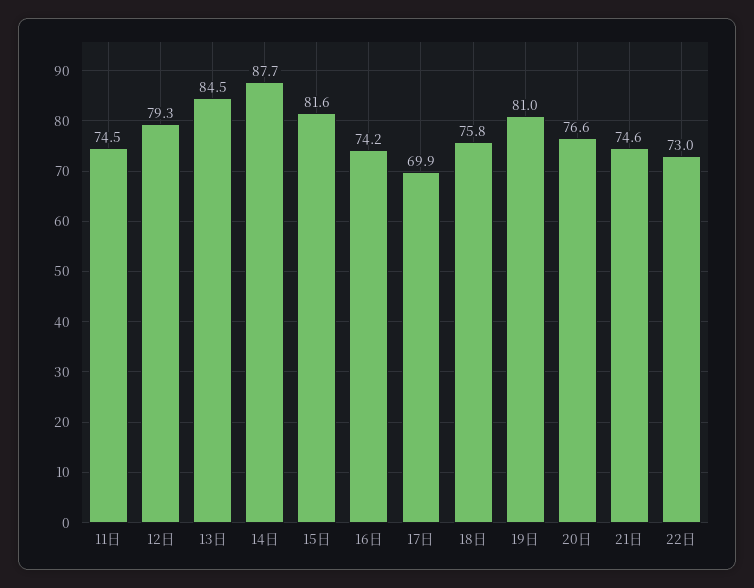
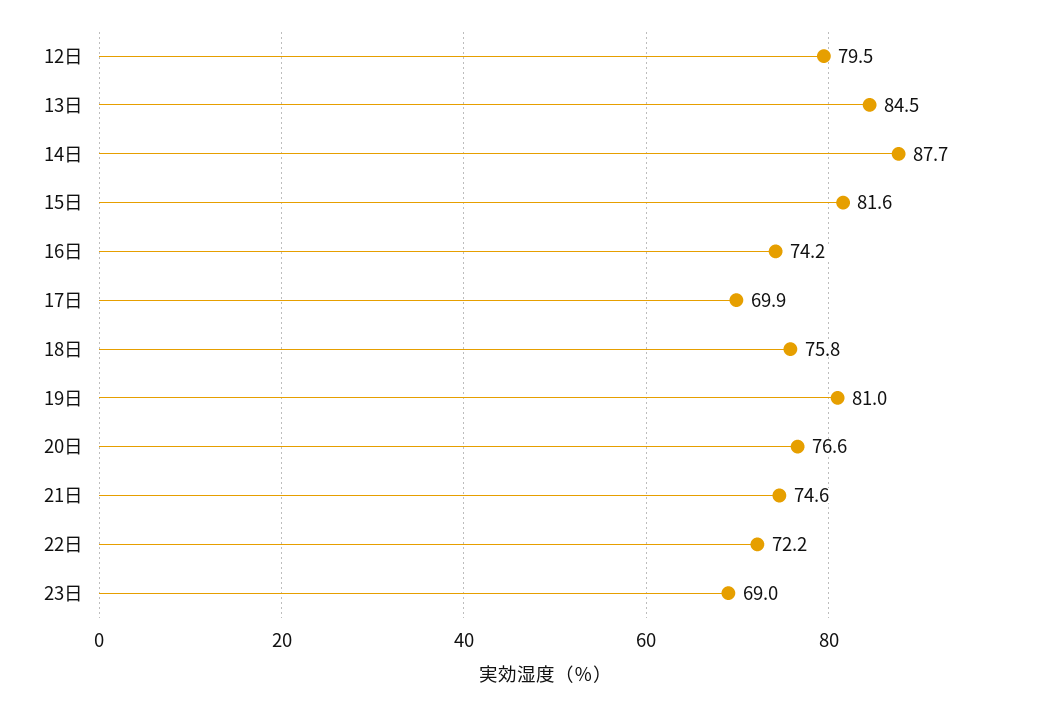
11日: 74.5 -> none
12日: 79.3 -> 79.5
22日: 73 -> 72.2
23日: none -> 69

